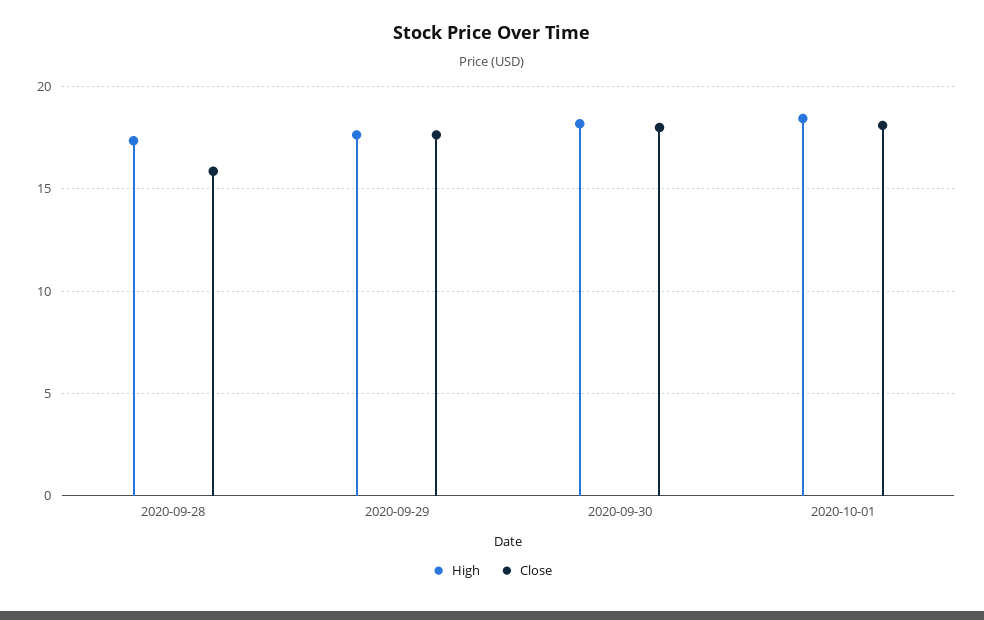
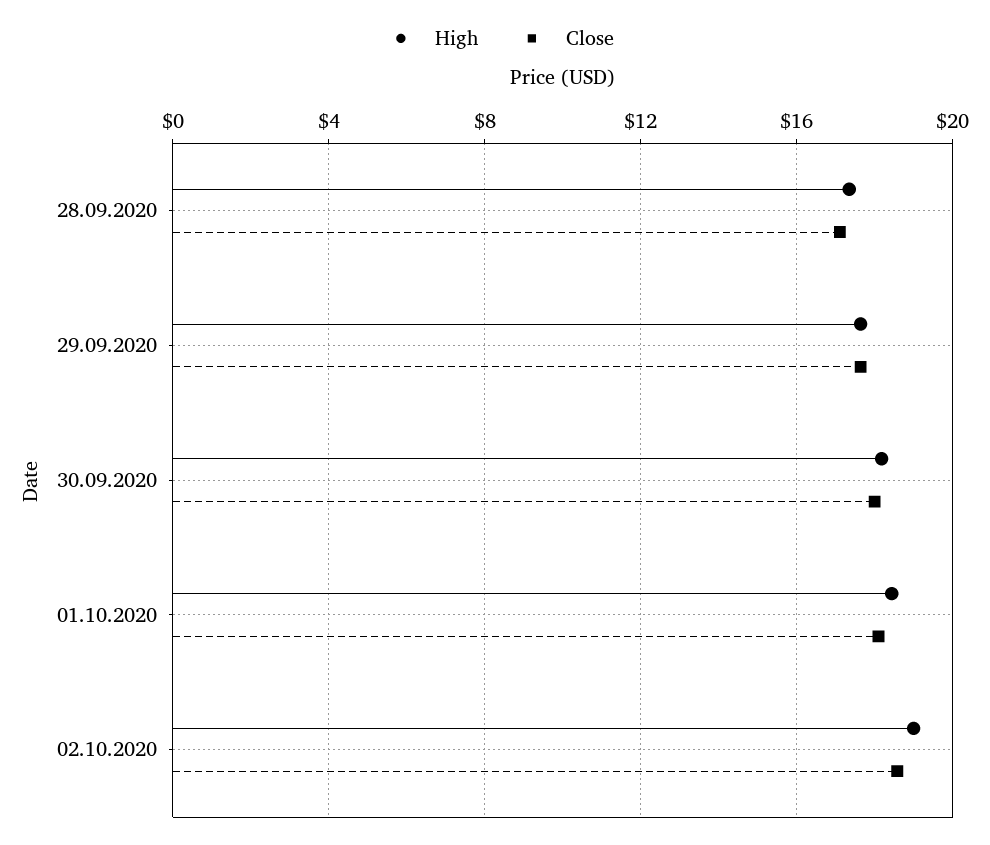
Close, 2020-09-28: 16 -> 17
High, 02.10.2020: none -> 19
Close, 02.10.2020: none -> 18.5

